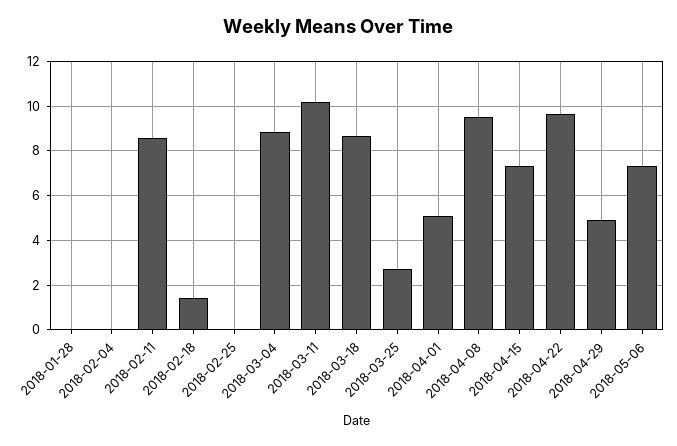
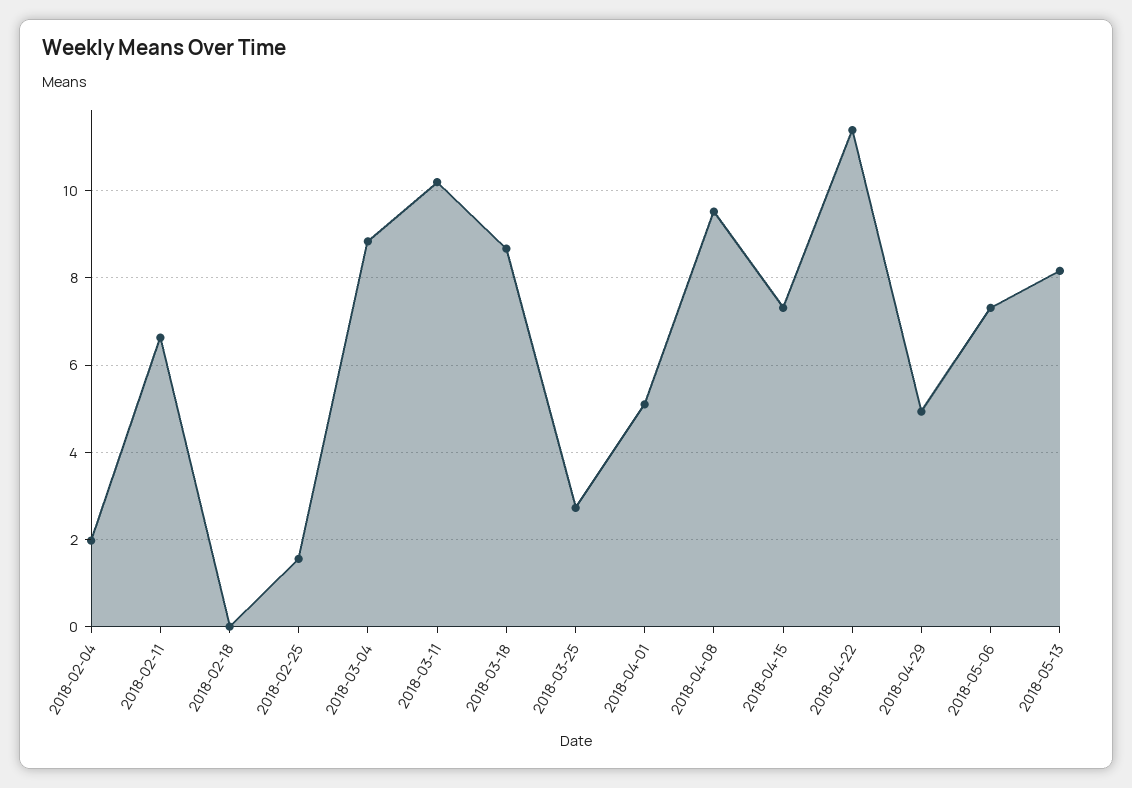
2018-01-28: 0 -> none
2018-02-04: 0 -> 2
2018-02-11: 8.5 -> 6.6
2018-02-18: 1.5 -> 0
2018-02-25: 0 -> 1.6
2018-04-22: 9.5 -> 11.4
2018-05-13: none -> 8.2

